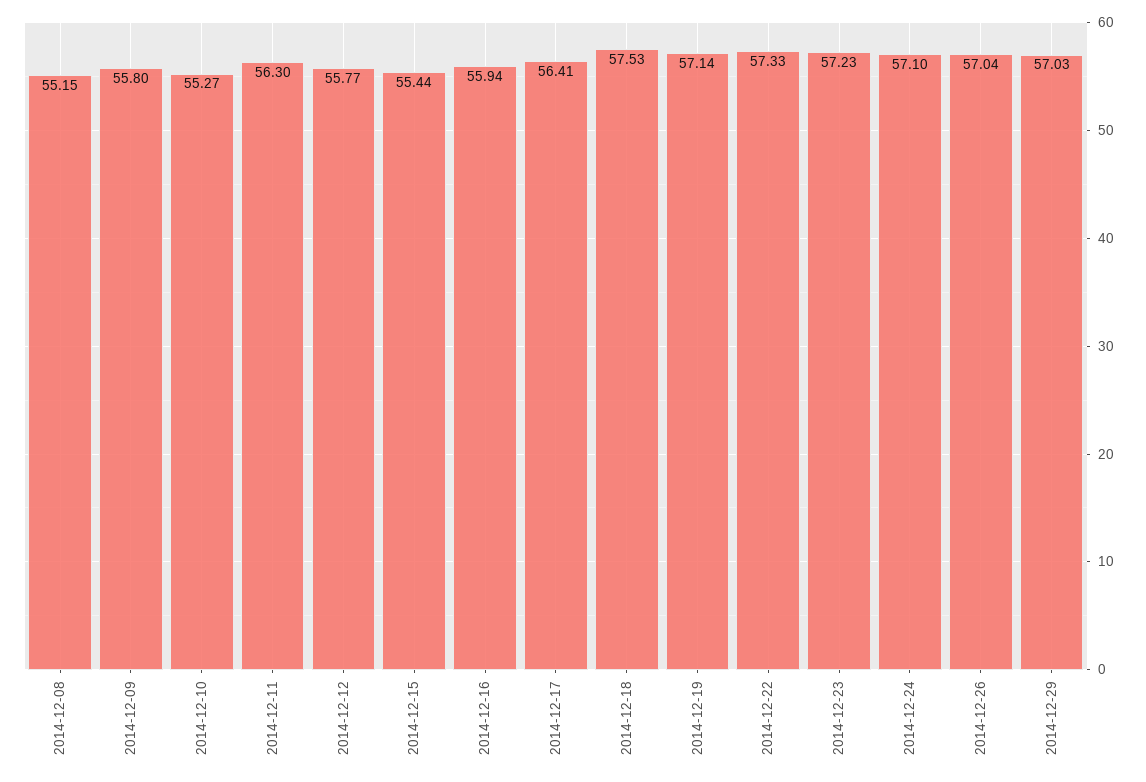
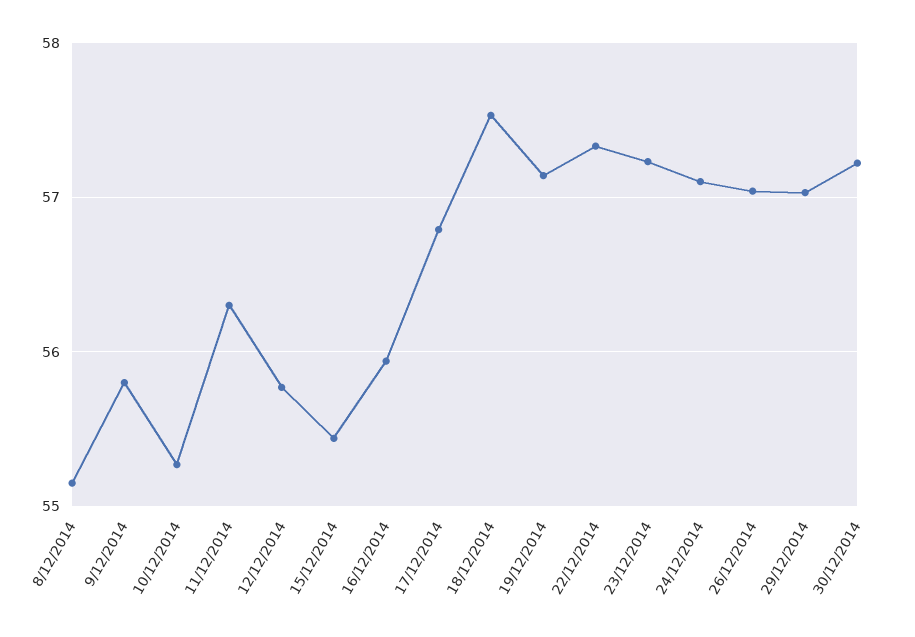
2014-12-17: 56.41 -> 56.8
30/12/2014: none -> 57.2

